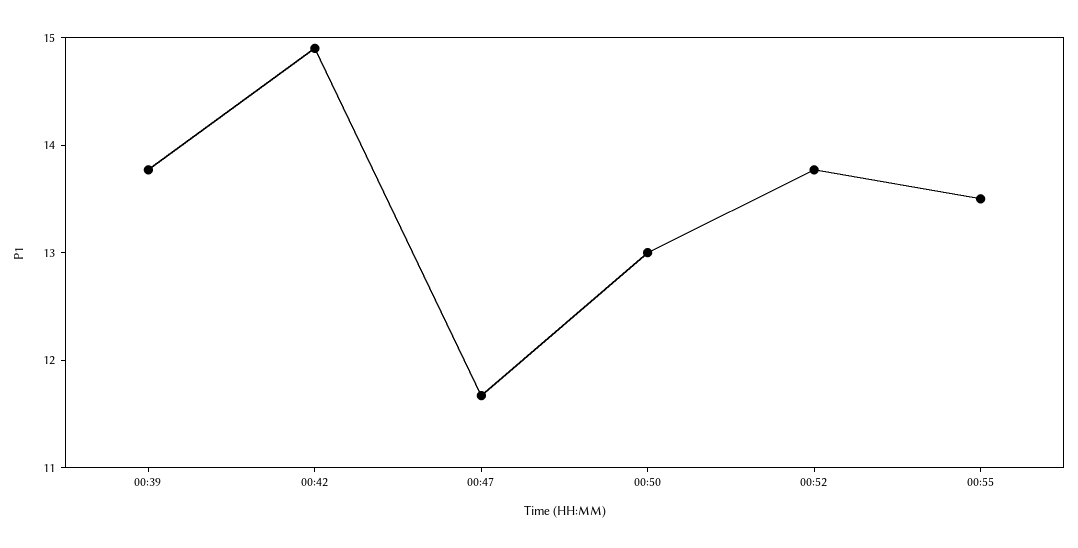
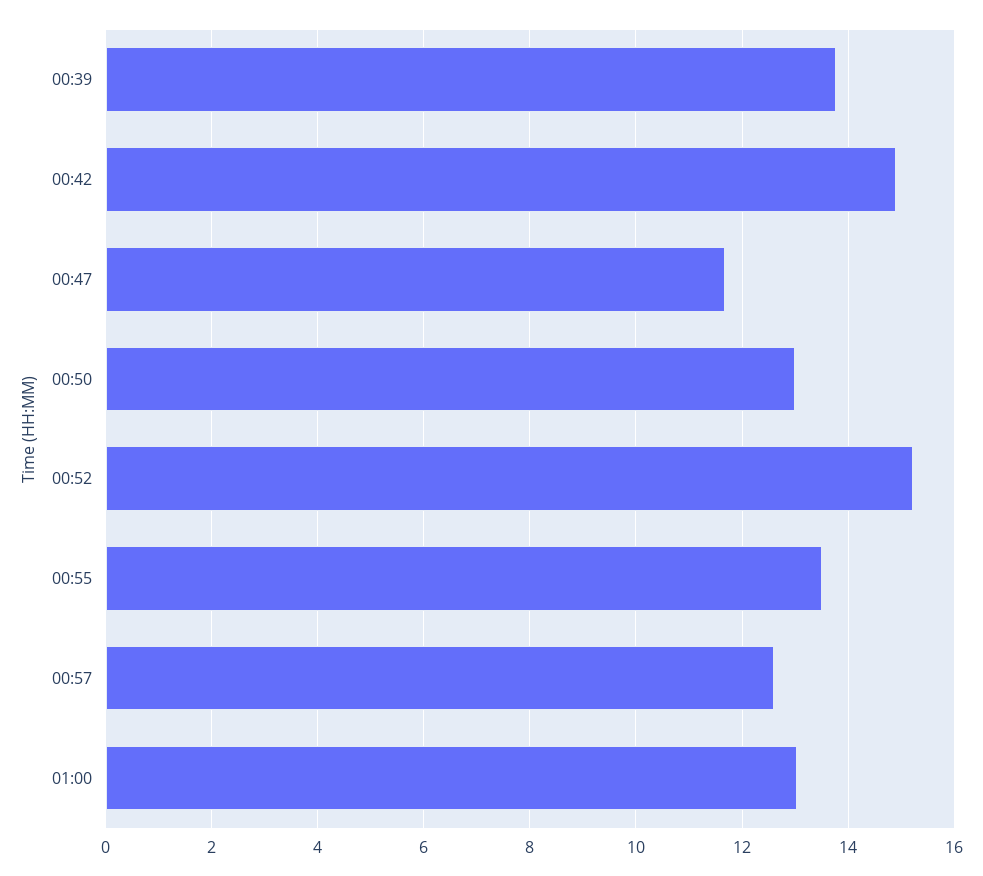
00:52: 13.8 -> 15.2
00:57: none -> 12.6
01:00: none -> 13

